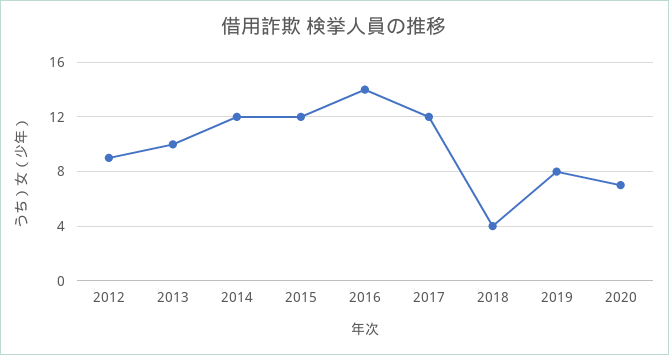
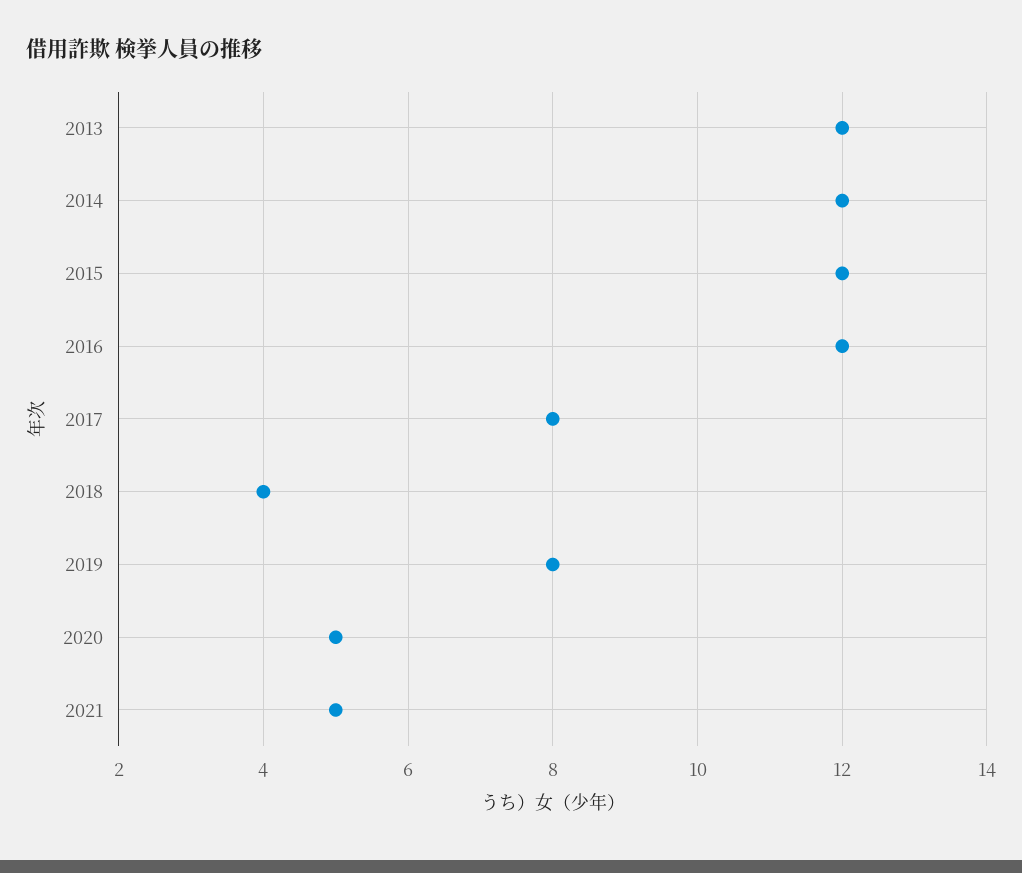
2012: 9 -> none
2013: 10 -> 12
2016: 14 -> 12
2017: 12 -> 8
2020: 7 -> 5
2021: none -> 5

